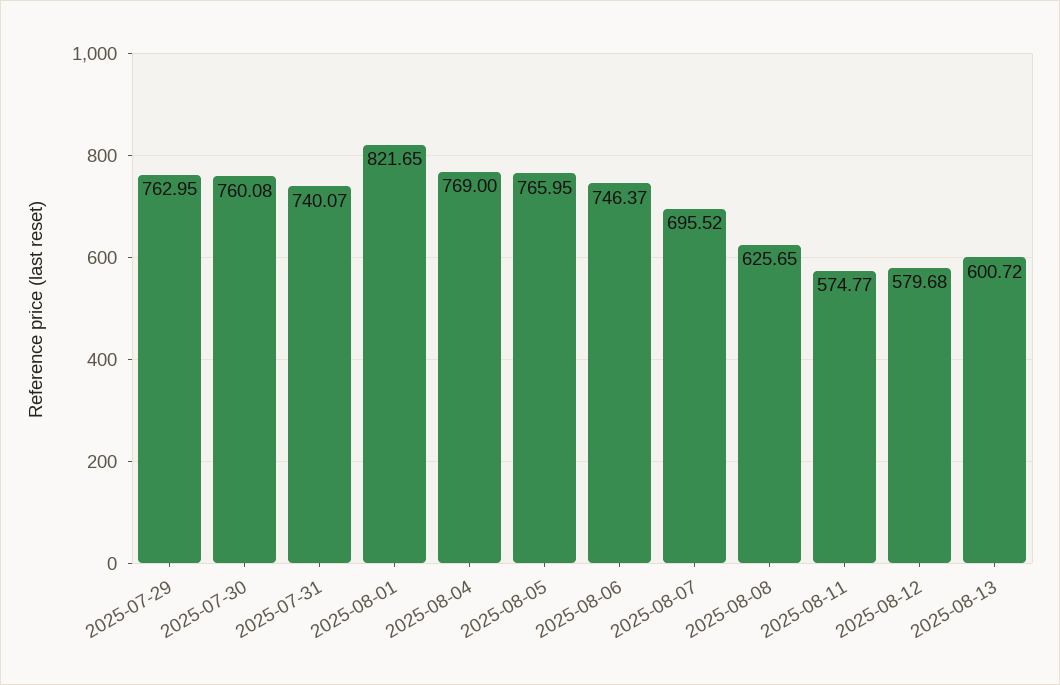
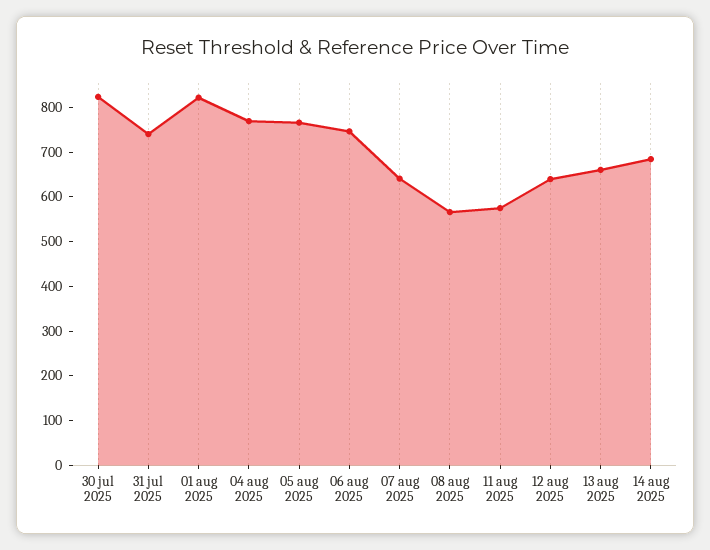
2025-07-29: 762.95 -> none
2025-07-30: 760.08 -> 820
2025-08-07: 695.52 -> 640
2025-08-08: 625.65 -> 560
2025-08-12: 579.68 -> 640
2025-08-13: 600.72 -> 660
14 aug 2025: none -> 680

